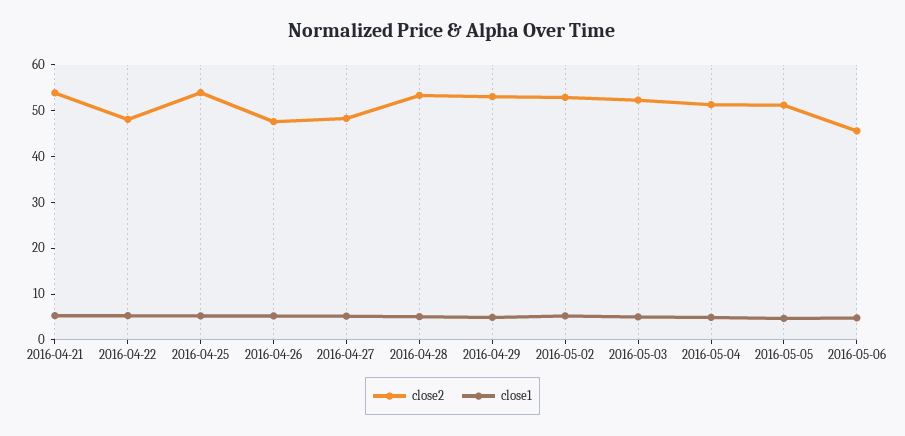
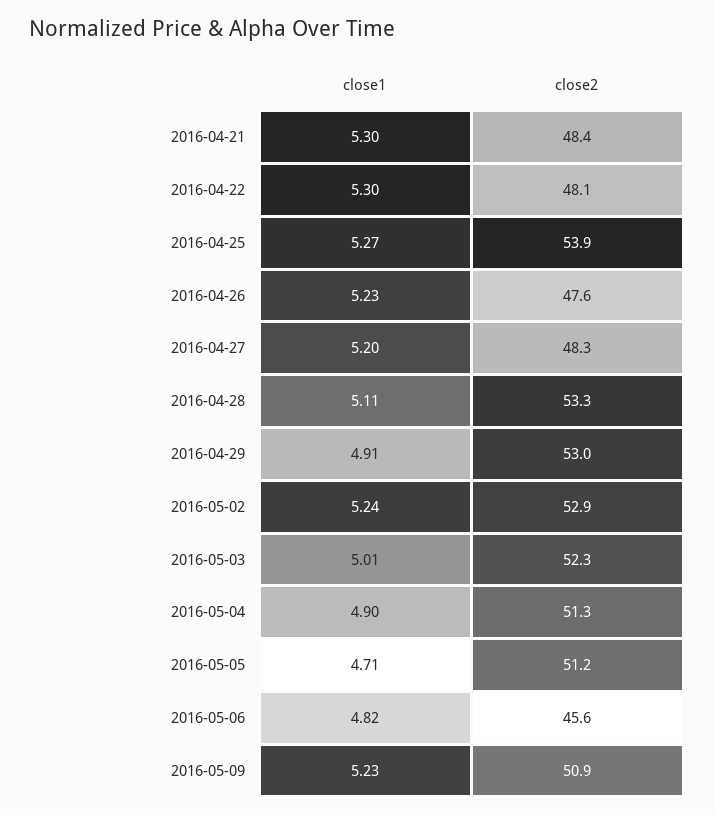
close2, 2016-04-21: 54 -> 48.4
close1, 2016-05-09: none -> 5.23
close2, 2016-05-09: none -> 50.9

